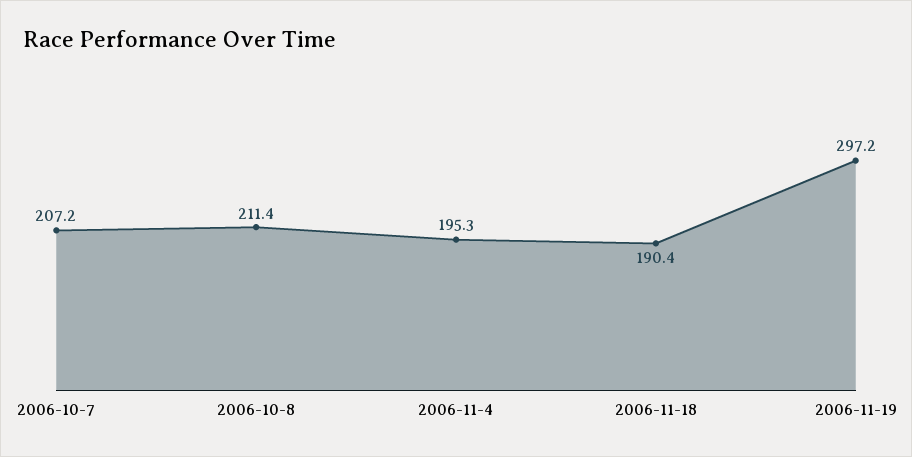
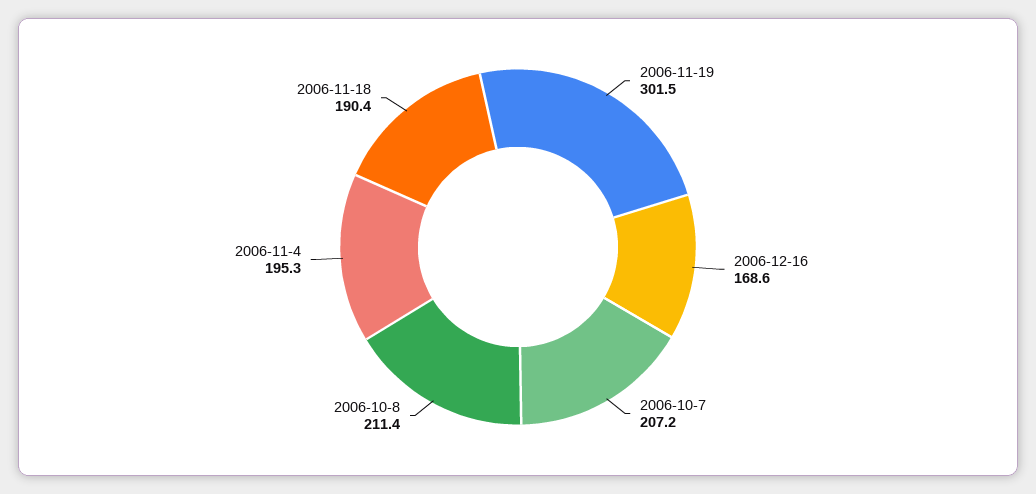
2006-11-19: 297.2 -> 301.5
2006-12-16: none -> 168.6

